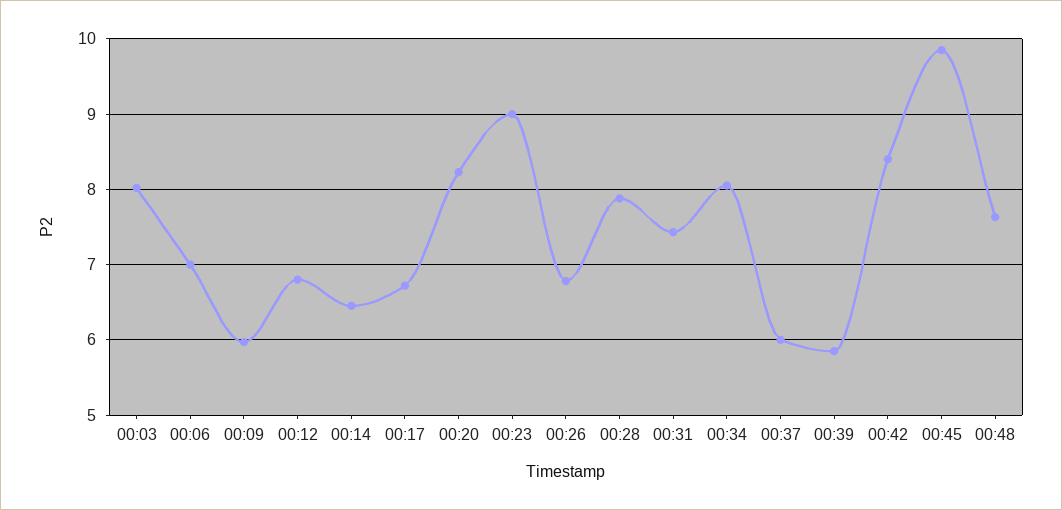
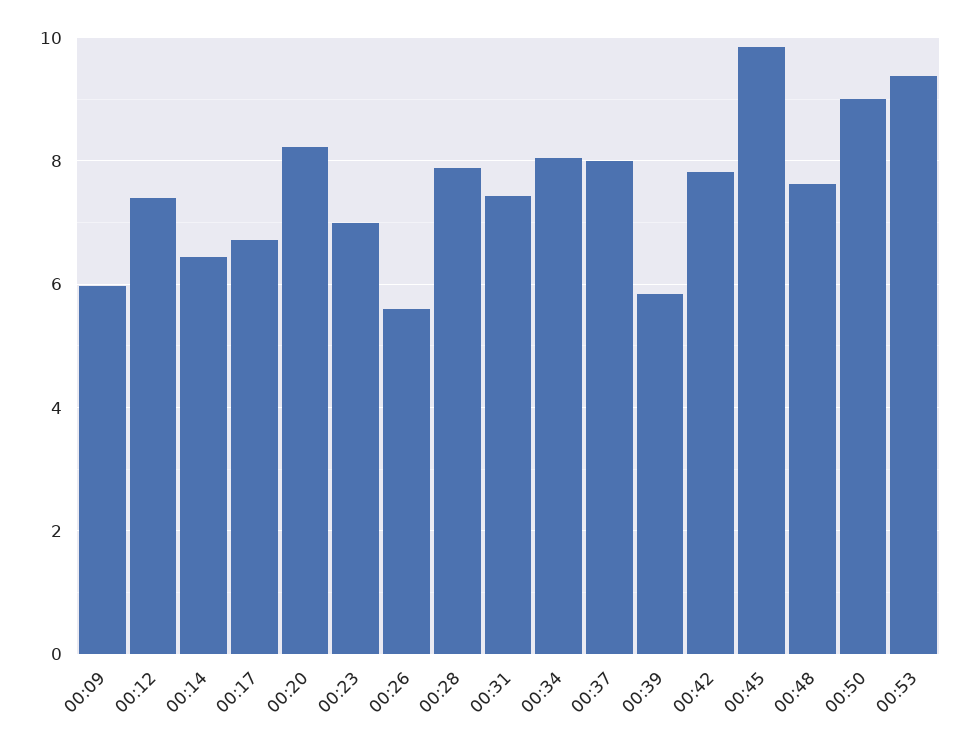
00:03: 8 -> none
00:06: 7 -> none
00:12: 6.8 -> 7.4
00:23: 9 -> 7
00:26: 6.8 -> 5.6
00:37: 6 -> 8
00:42: 8.4 -> 7.8
00:50: none -> 9
00:53: none -> 9.4

